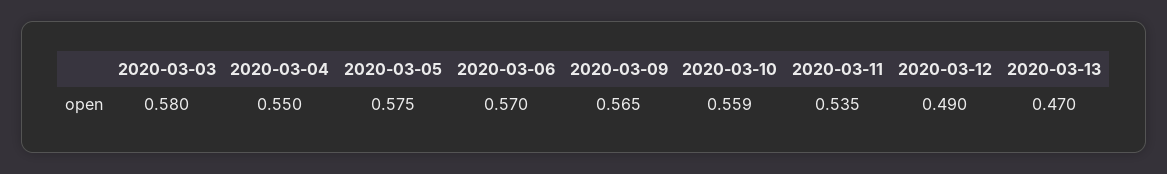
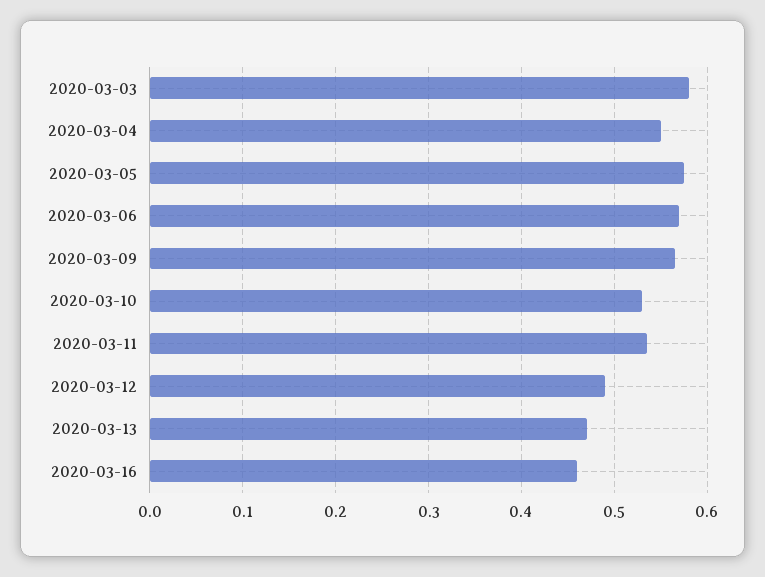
2020-03-10: 0.559 -> 0.53
2020-03-16: none -> 0.46

